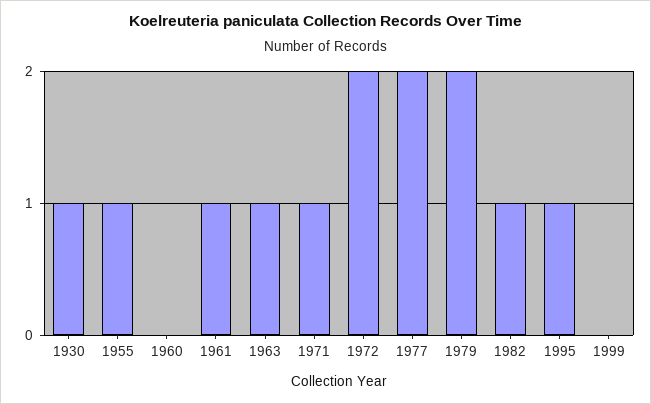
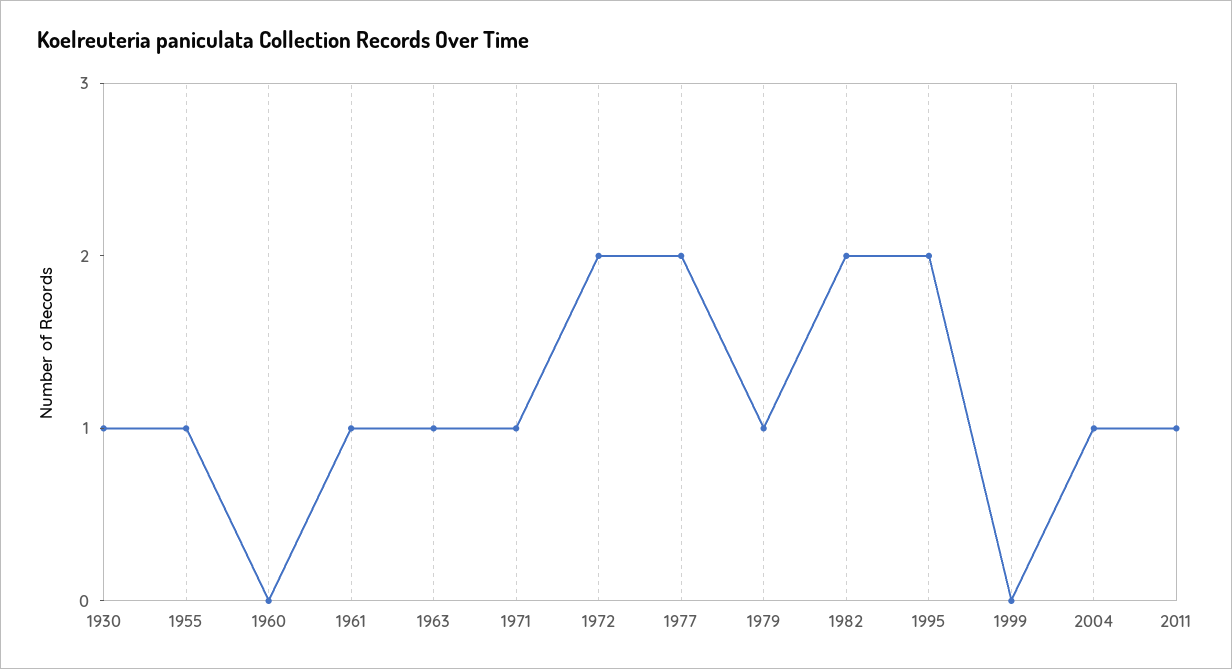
1979: 2 -> 1
1982: 1 -> 2
1995: 1 -> 2
2004: none -> 1
2011: none -> 1

